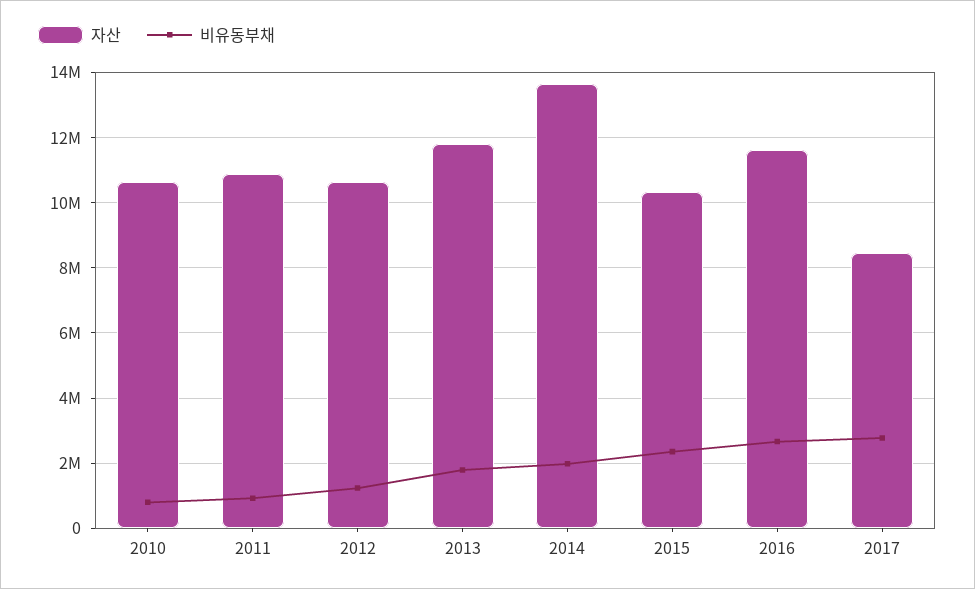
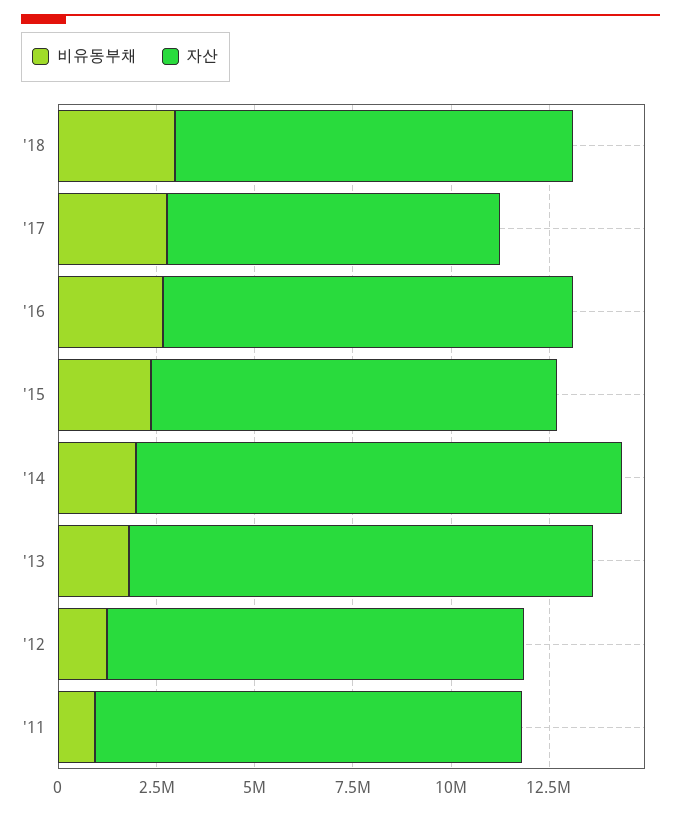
자산, 2010: 10600000 -> none
비유동부채, 2010: 800000 -> none
자산, 2014: 13600000 -> 12500000
자산, 2016: 11600000 -> 10500000
비유동부채, '18: none -> 3000000
자산, '18: none -> 10000000

